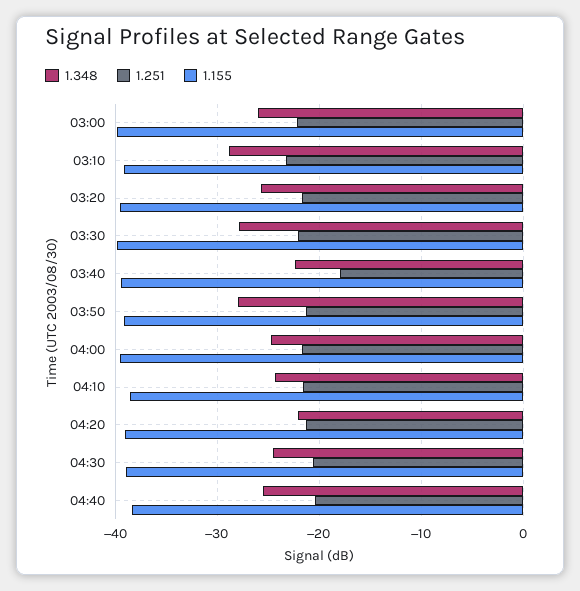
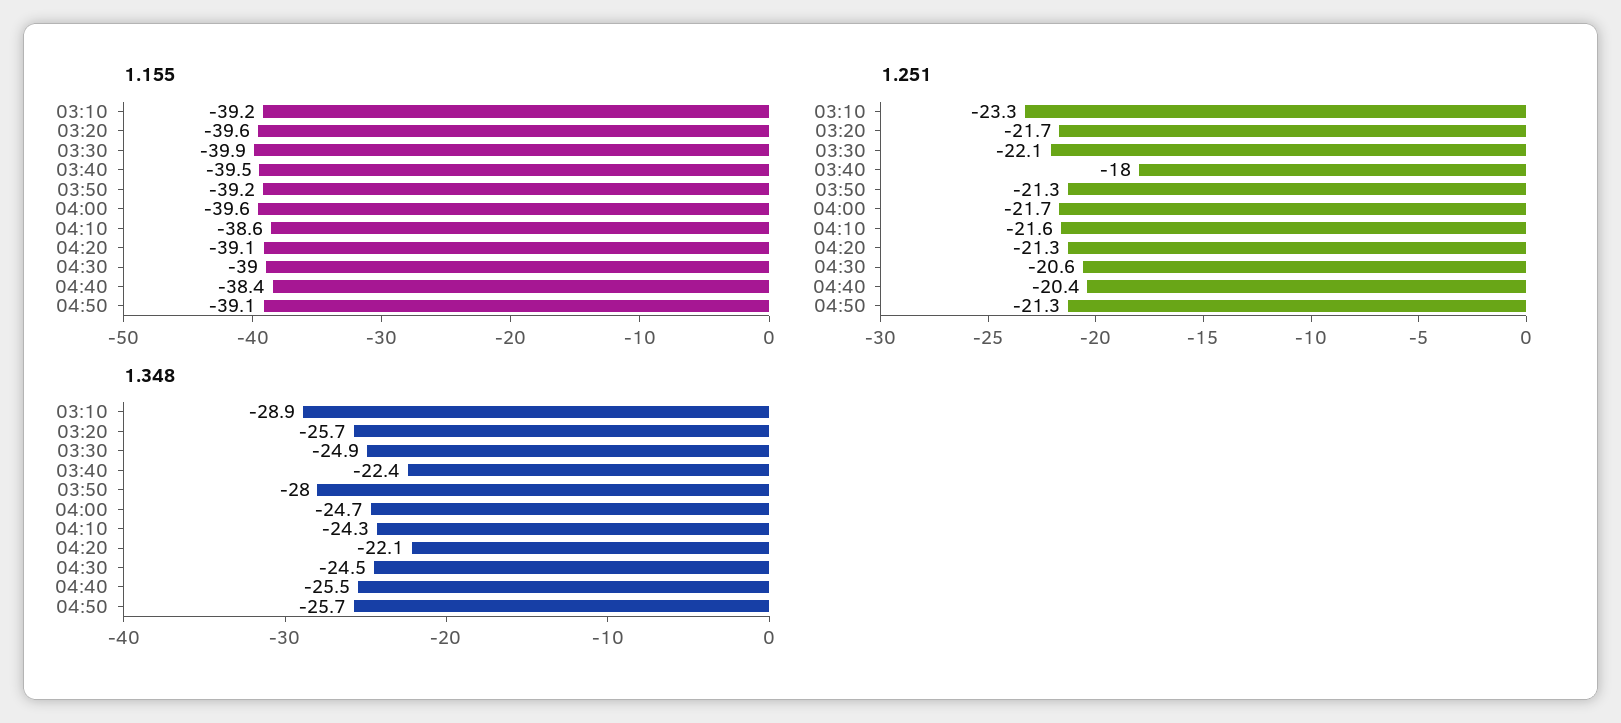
1.348, 03:00: -26 -> none
1.251, 03:00: -22 -> none
1.155, 03:00: -40 -> none
1.348, 03:30: -28 -> -24.9
1.155, 04:50: none -> -39.1
1.251, 04:50: none -> -21.3
1.348, 04:50: none -> -25.7

